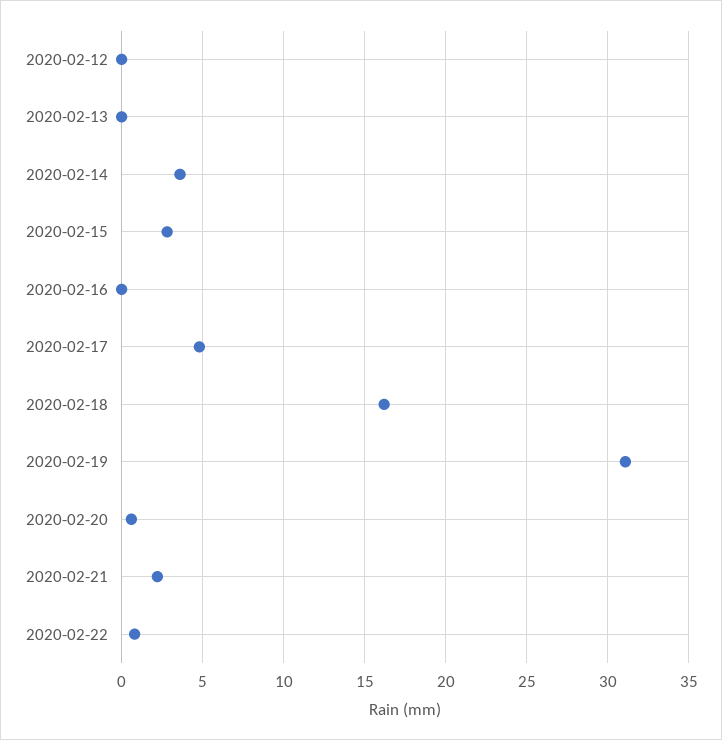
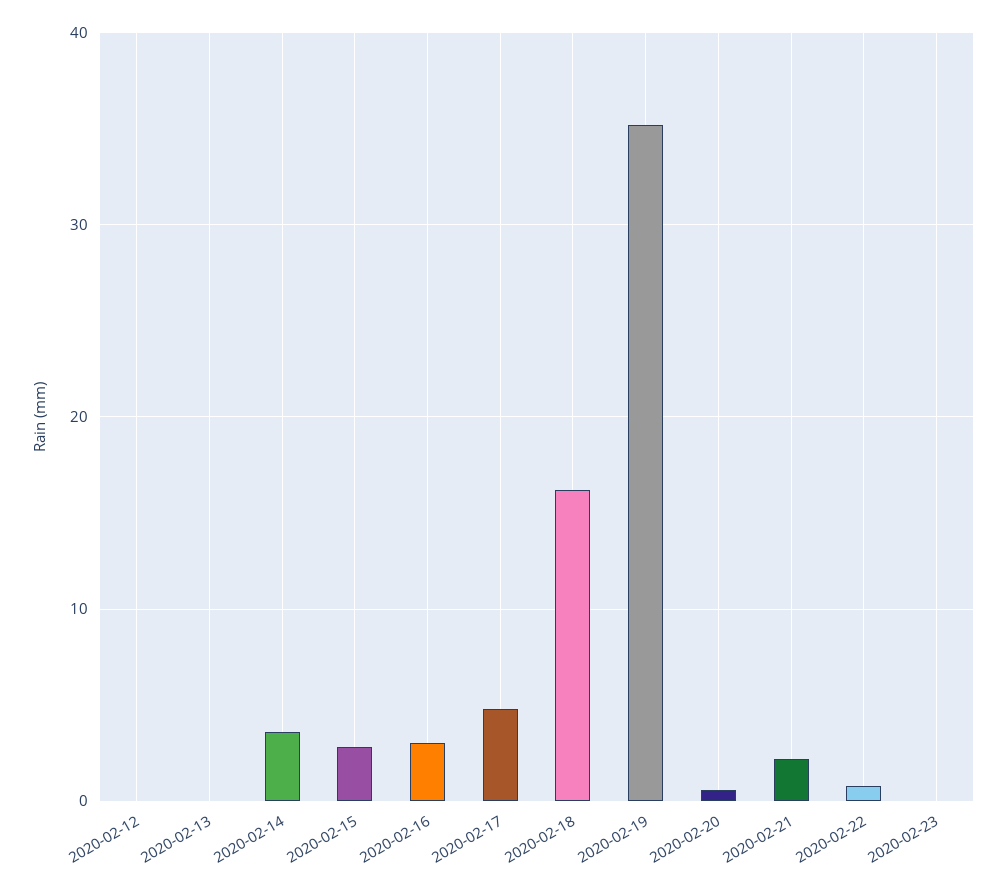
2020-02-16: 0 -> 3
2020-02-19: 31 -> 35
2020-02-23: none -> 0

